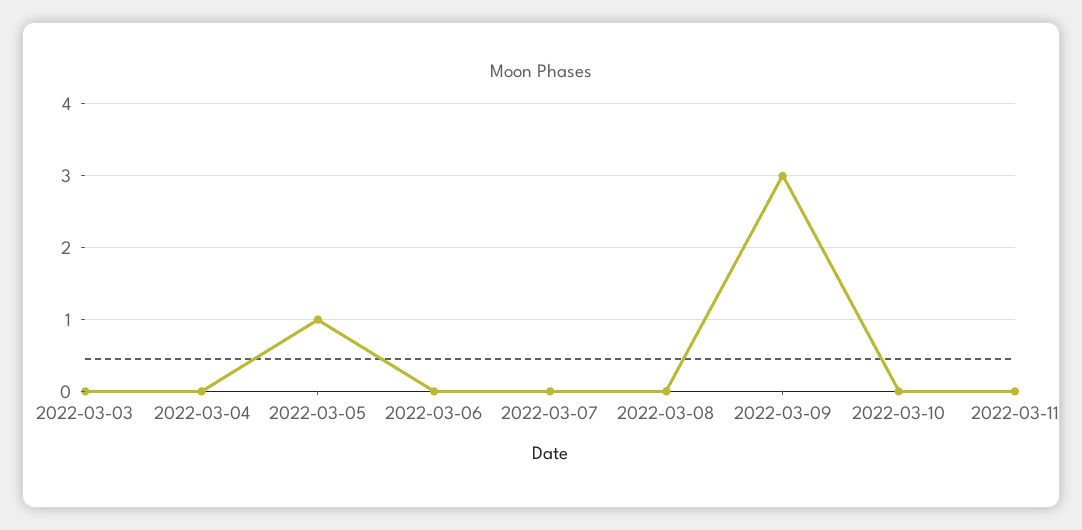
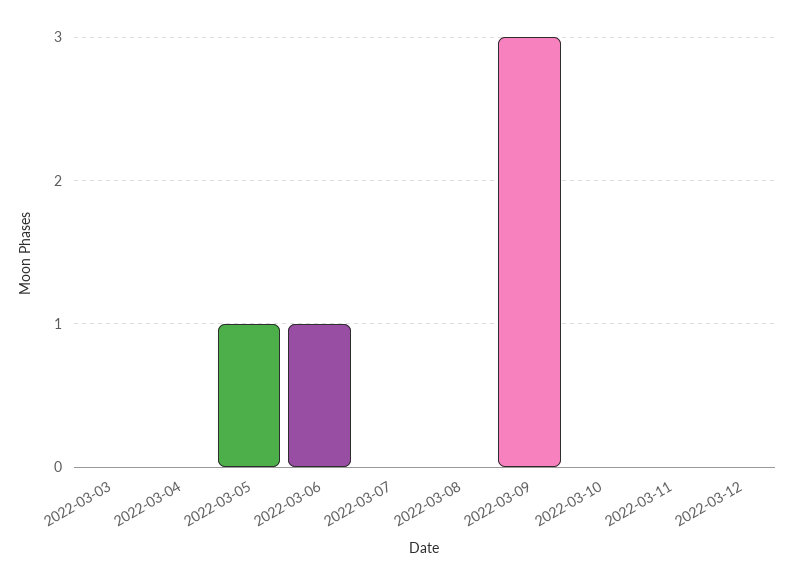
2022-03-06: 0 -> 1
2022-03-12: none -> 0

